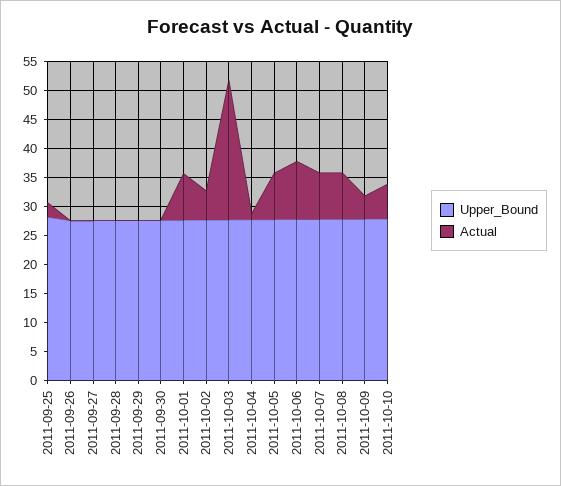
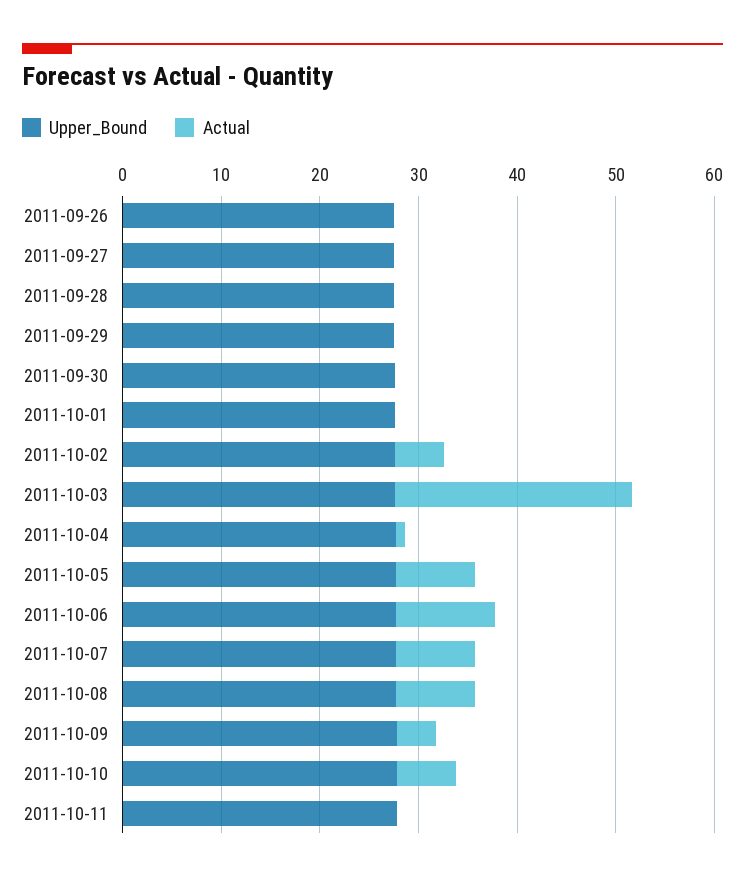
Upper_Bound, 2011-09-25: 27.5 -> none
Actual, 2011-09-25: 2.5 -> none
Actual, 2011-10-01: 7.5 -> 0
Upper_Bound, 2011-10-11: none -> 28
Actual, 2011-10-11: none -> 0

